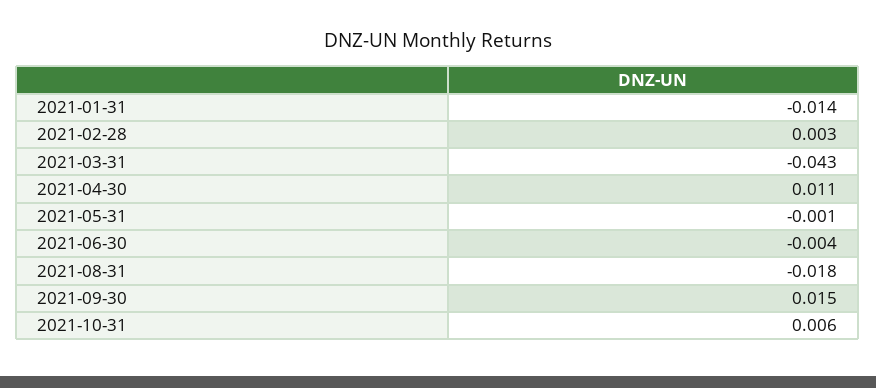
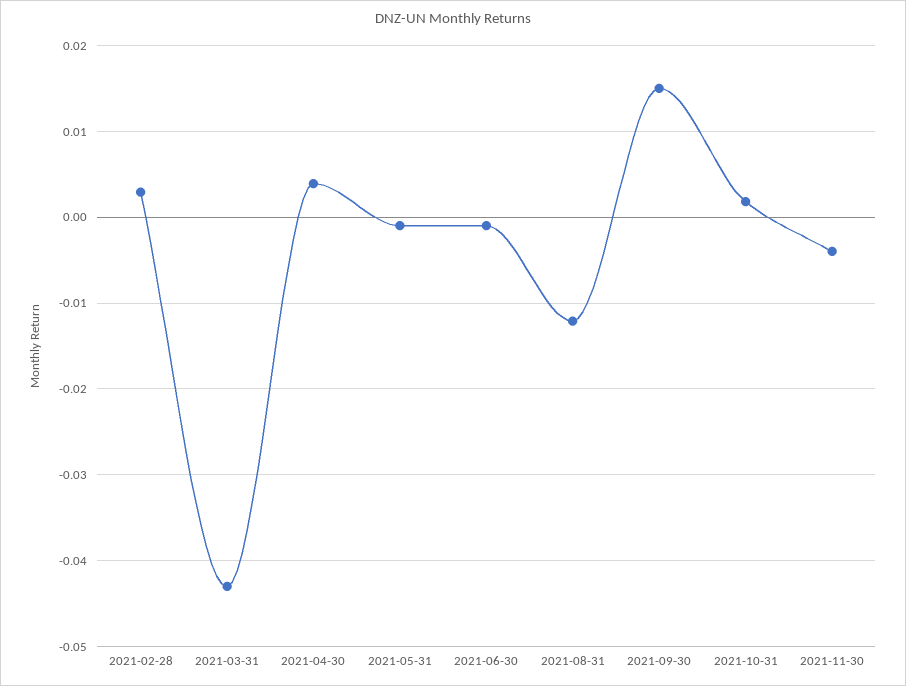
2021-01-31: -0.014 -> none
2021-04-30: 0.011 -> 0.004
2021-06-30: -0.004 -> -0.001
2021-08-31: -0.018 -> -0.012
2021-10-31: 0.006 -> 0.002
2021-11-30: none -> -0.004

